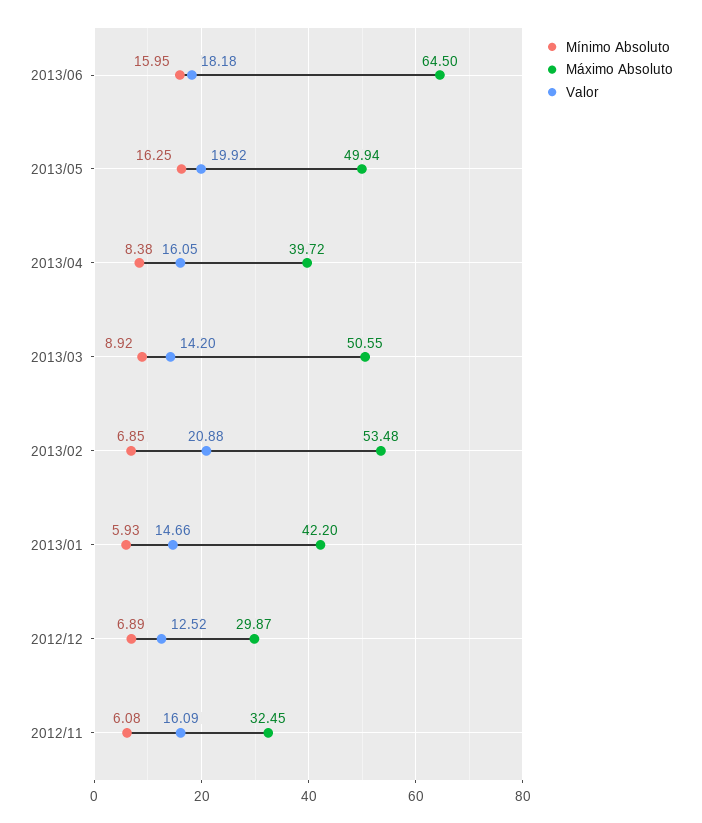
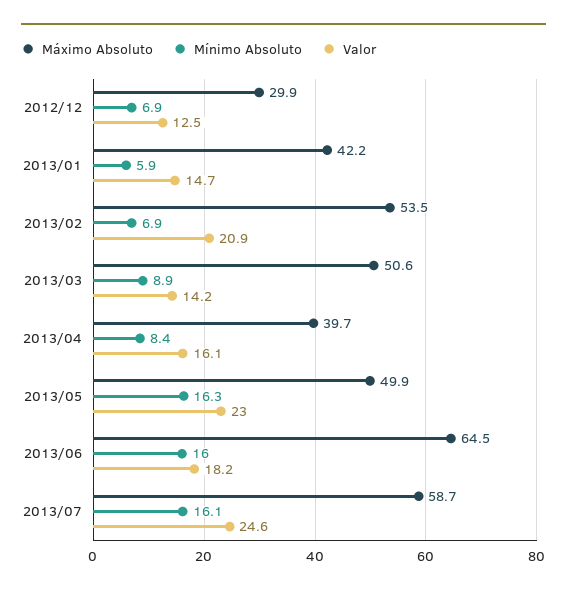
Valor, 2013/05: 19.92 -> 23
Mínimo Absoluto, 2012/11: 6.08 -> none
Máximo Absoluto, 2012/11: 32.45 -> none
Valor, 2012/11: 16.09 -> none
Máximo Absoluto, 2013/07: none -> 58.7
Mínimo Absoluto, 2013/07: none -> 16.1
Valor, 2013/07: none -> 24.6

